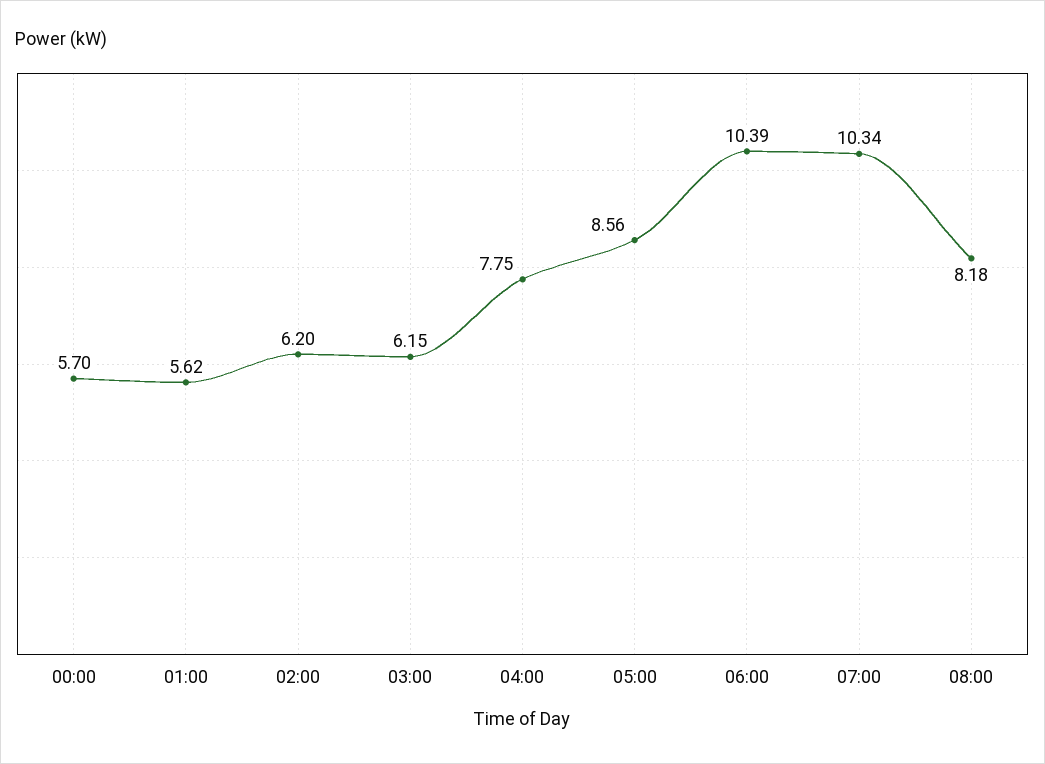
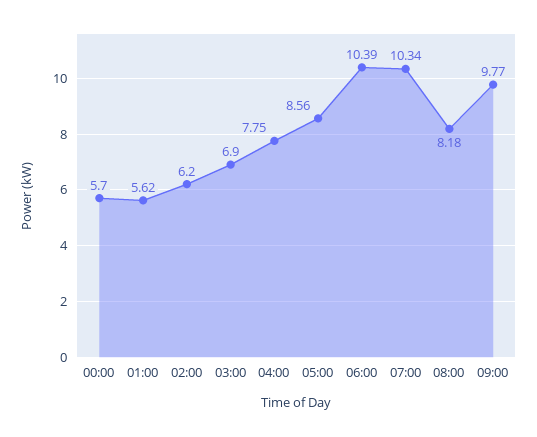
03:00: 6.15 -> 6.9
09:00: none -> 9.77

